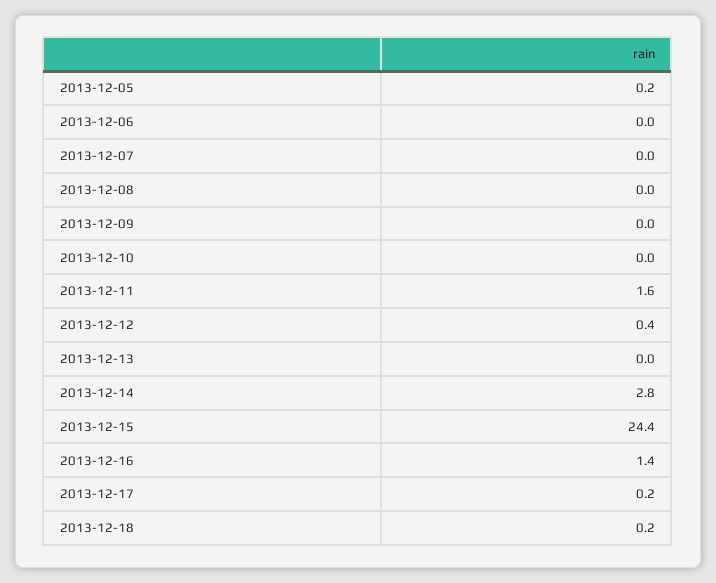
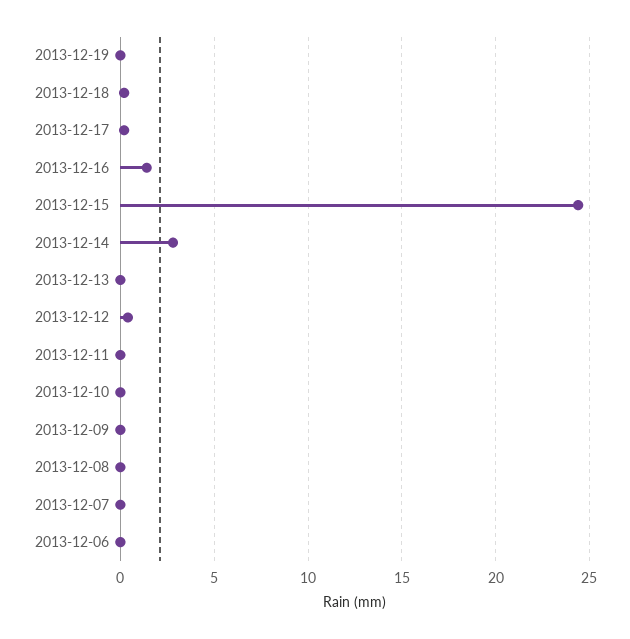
2013-12-05: 0.2 -> none
2013-12-11: 1.6 -> 0
2013-12-19: none -> 0

